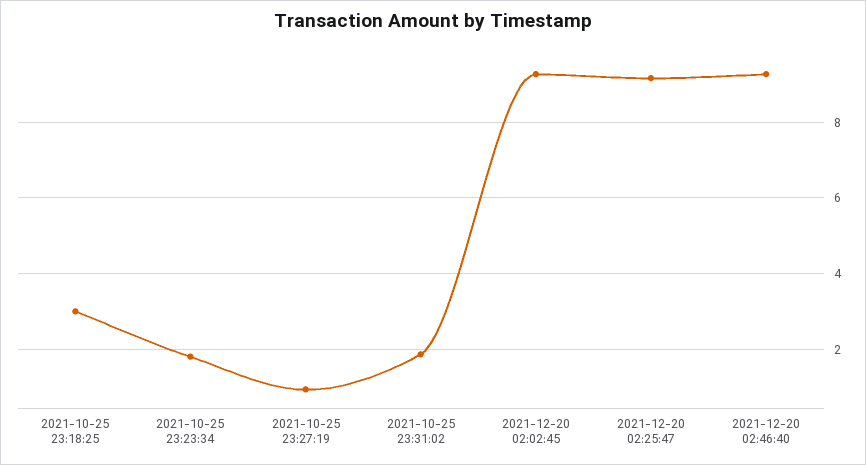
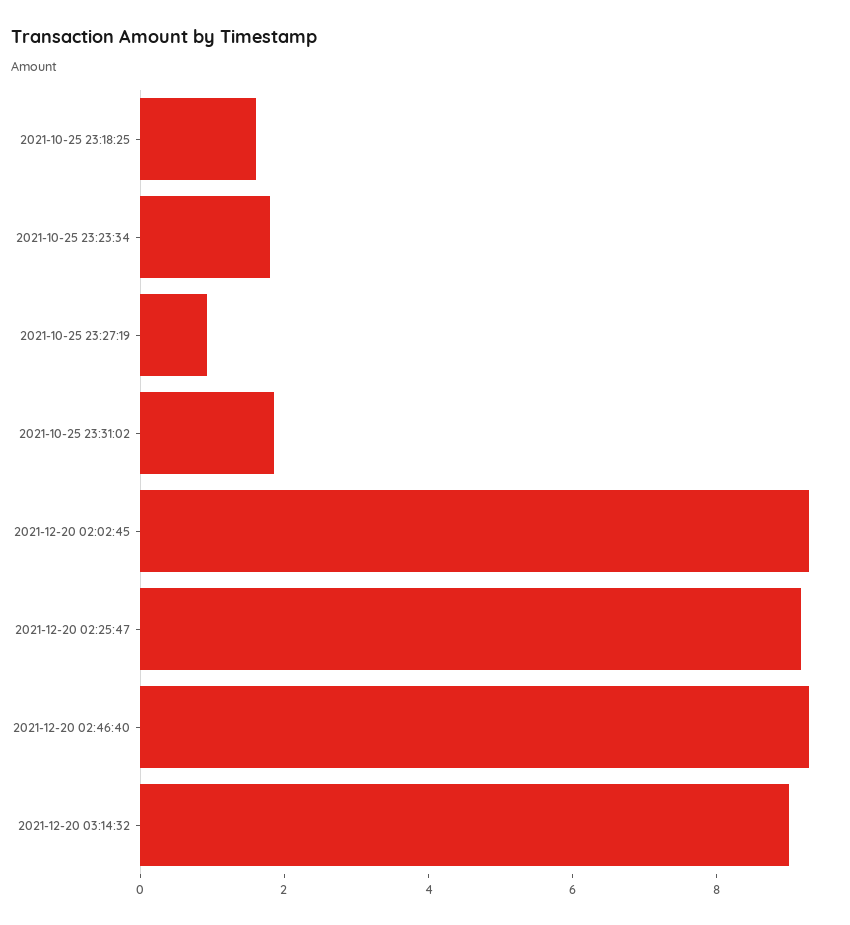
2021-10-25 23:18:25: 3 -> 1.5
2021-12-20 03:14:32: none -> 9

